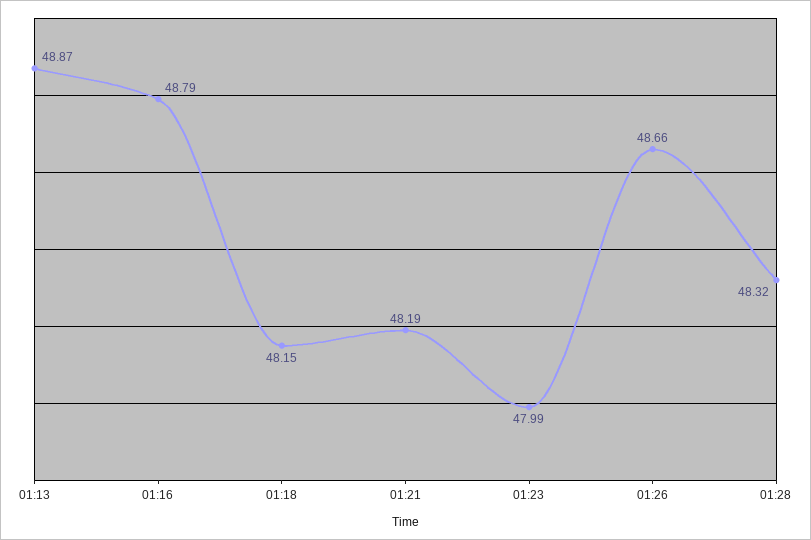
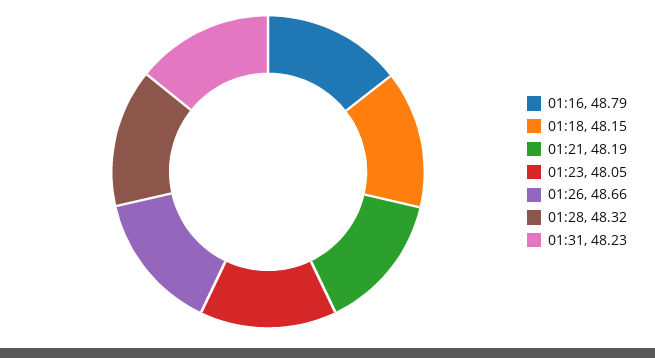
01:13: 48.87 -> none
01:23: 47.99 -> 48.05
01:31: none -> 48.23

